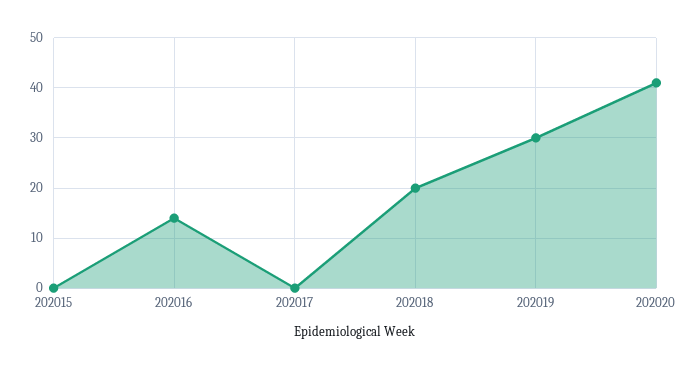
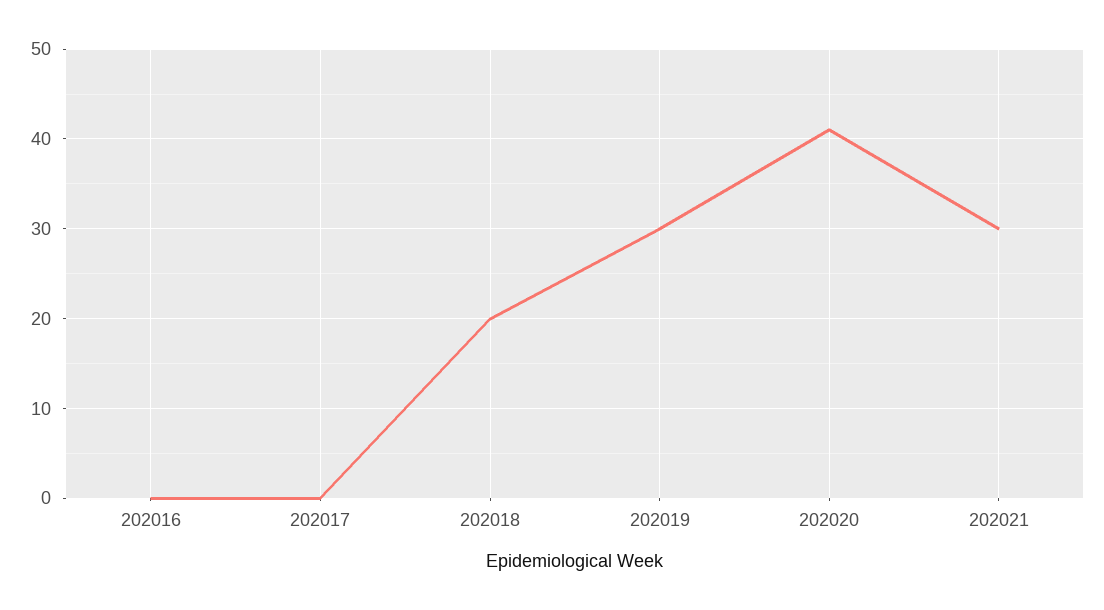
202015: 0 -> none
202016: 15 -> 0
202021: none -> 30

